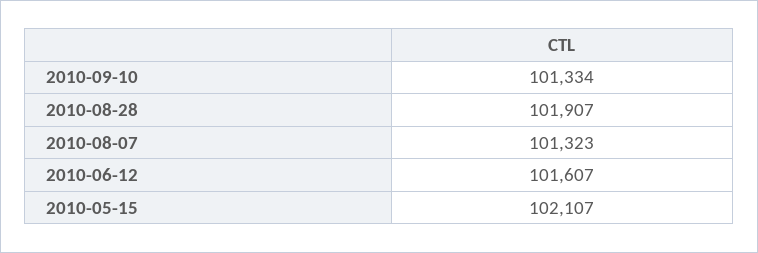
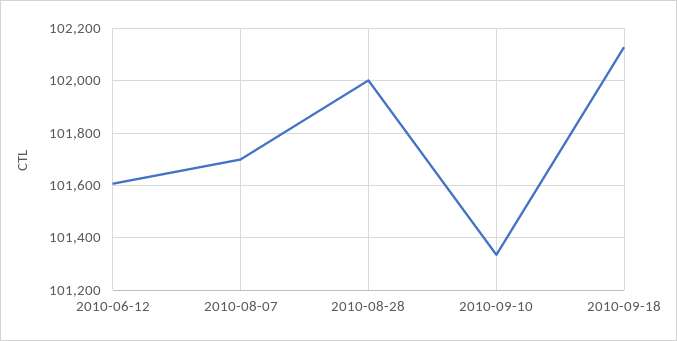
2010-08-28: 101907 -> 102000
2010-08-07: 101323 -> 101700
2010-05-15: 102107 -> none
2010-09-18: none -> 102125

